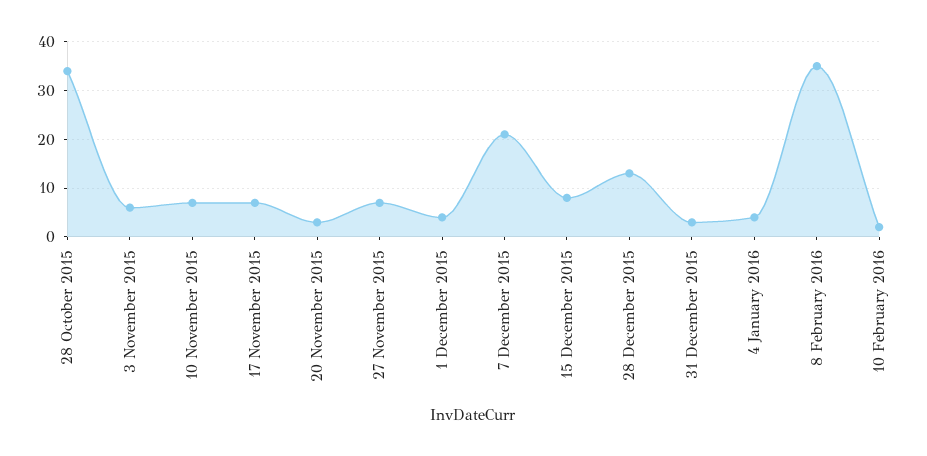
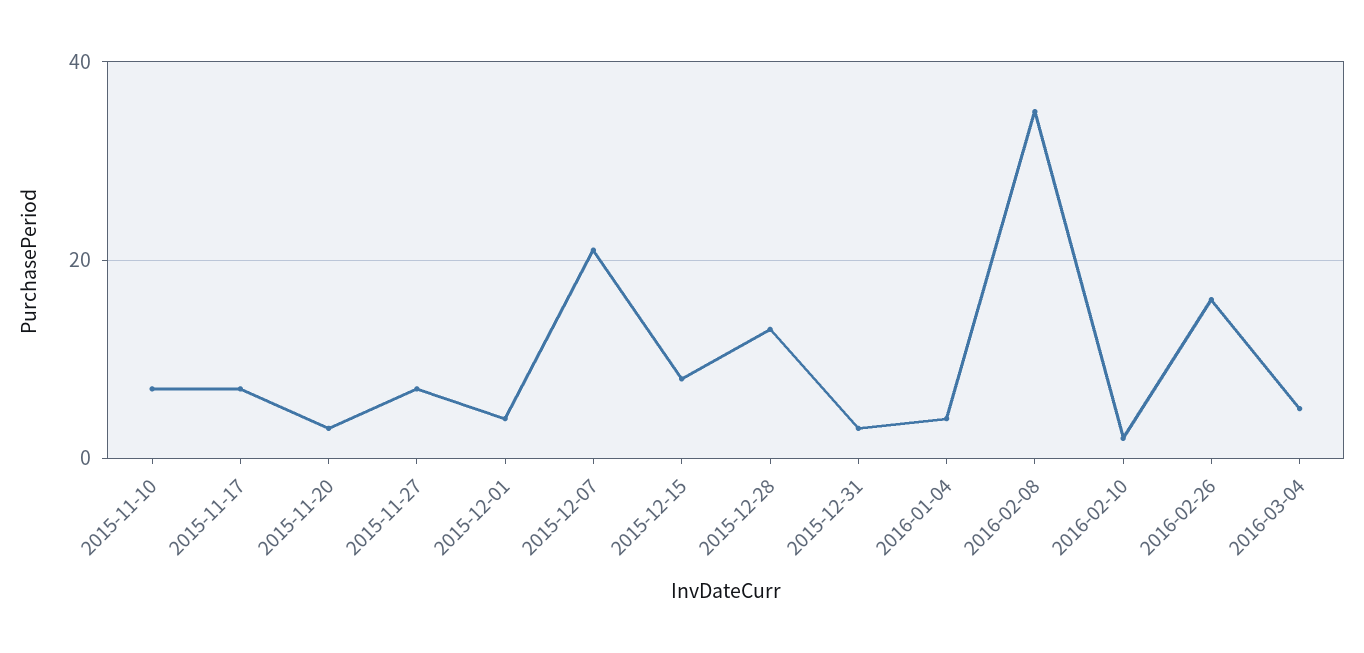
28 October 2015: 35 -> none
3 November 2015: 5 -> none
2016-02-26: none -> 15
2016-03-04: none -> 5

